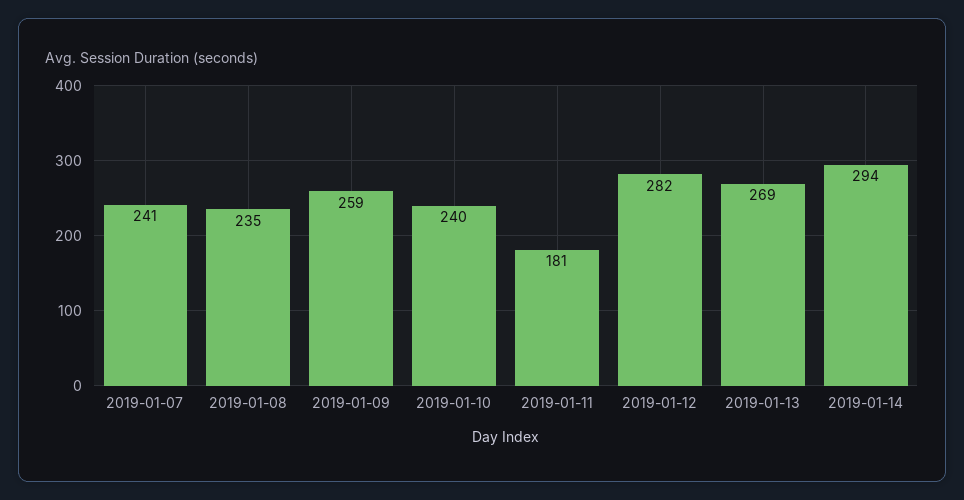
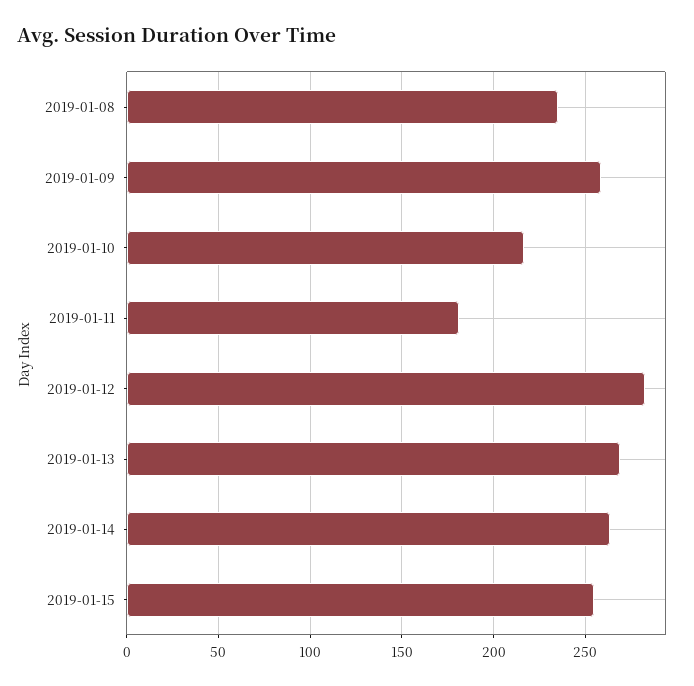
2019-01-07: 241 -> none
2019-01-10: 240 -> 215
2019-01-14: 294 -> 265
2019-01-15: none -> 255

